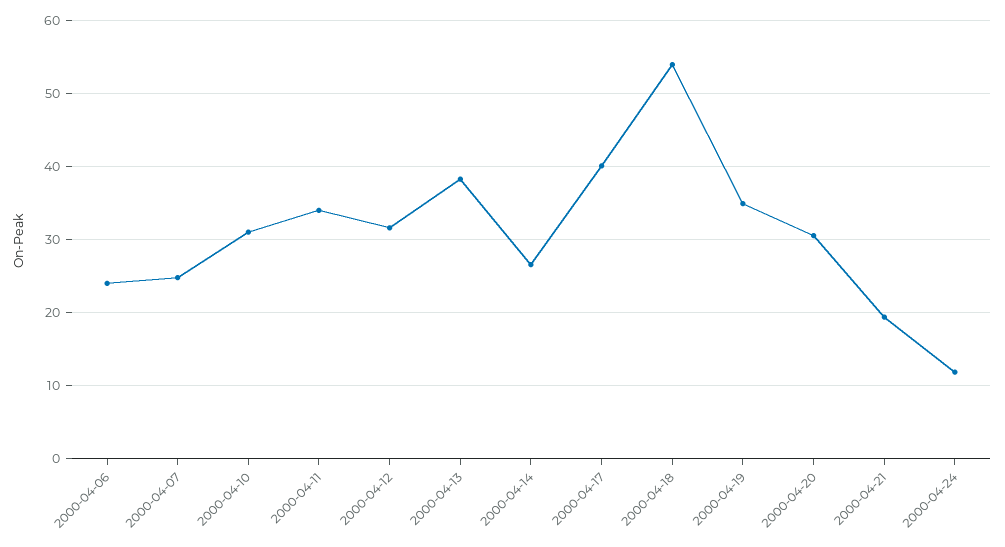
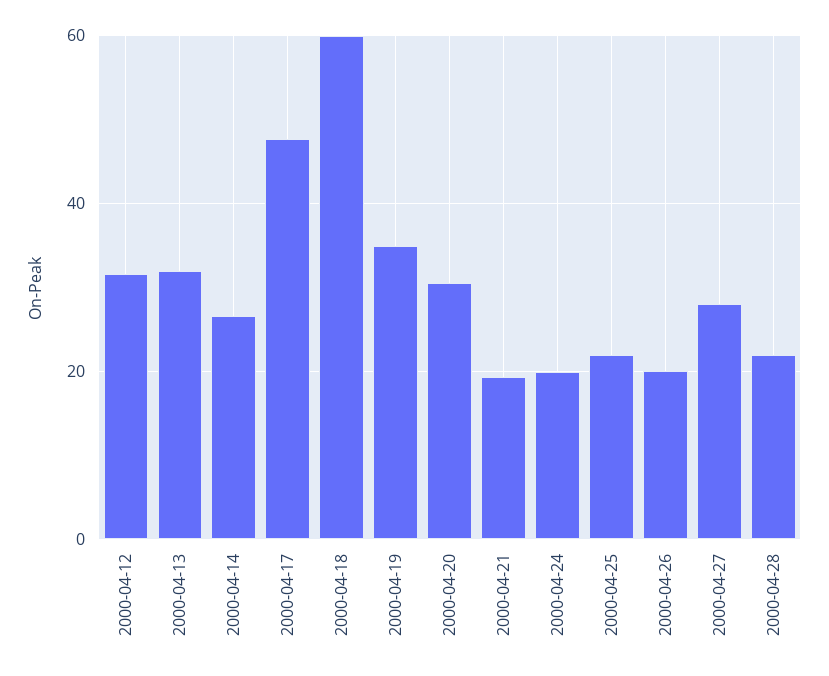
2000-04-06: 24 -> none
2000-04-07: 25 -> none
2000-04-10: 31 -> none
2000-04-11: 34 -> none
2000-04-13: 38 -> 32
2000-04-17: 40 -> 48
2000-04-18: 54 -> 60
2000-04-24: 12 -> 20
2000-04-25: none -> 22
2000-04-26: none -> 20
2000-04-27: none -> 28
2000-04-28: none -> 22

